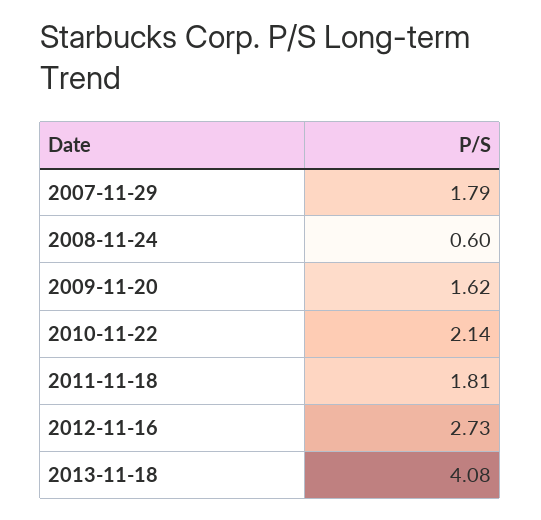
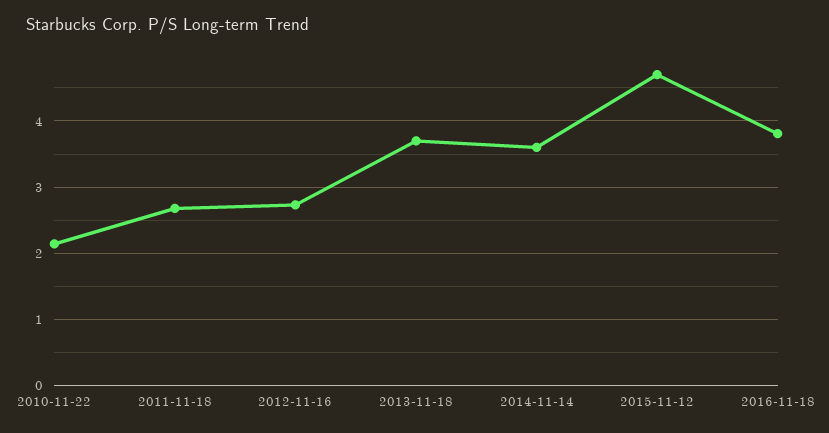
2007-11-29: 1.79 -> none
2008-11-24: 0.6 -> none
2009-11-20: 1.62 -> none
2011-11-18: 1.81 -> 2.7
2013-11-18: 4.08 -> 3.7
2014-11-14: none -> 3.6
2015-11-12: none -> 4.7
2016-11-18: none -> 3.8

